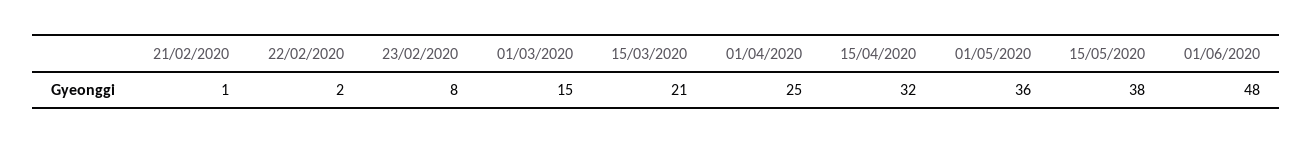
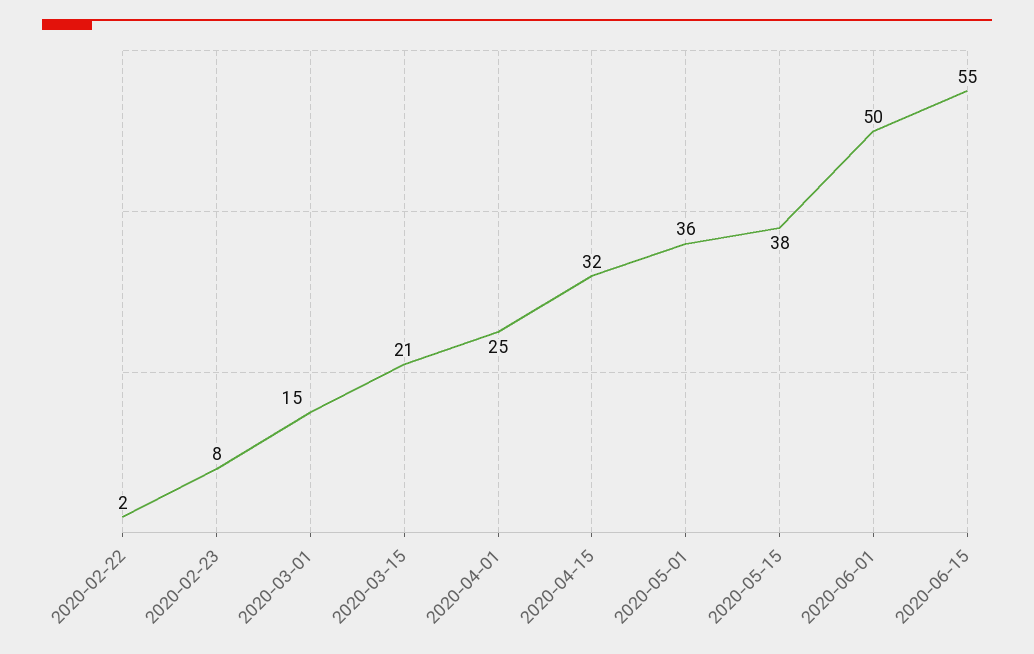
21/02/2020: 1 -> none
01/06/2020: 48 -> 50
2020-06-15: none -> 55

